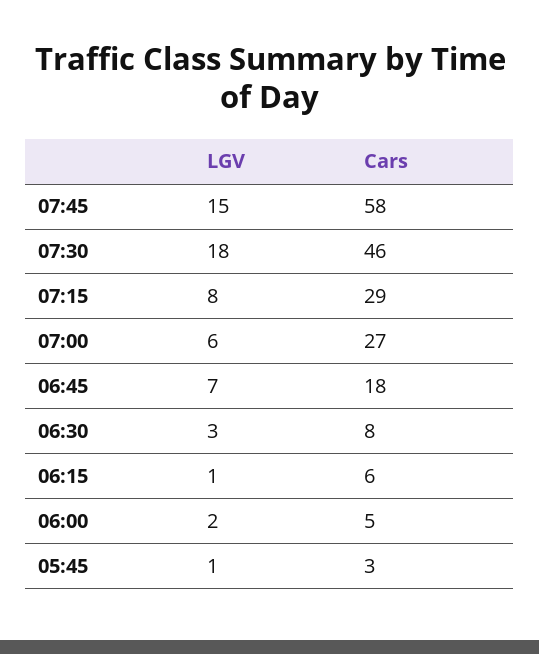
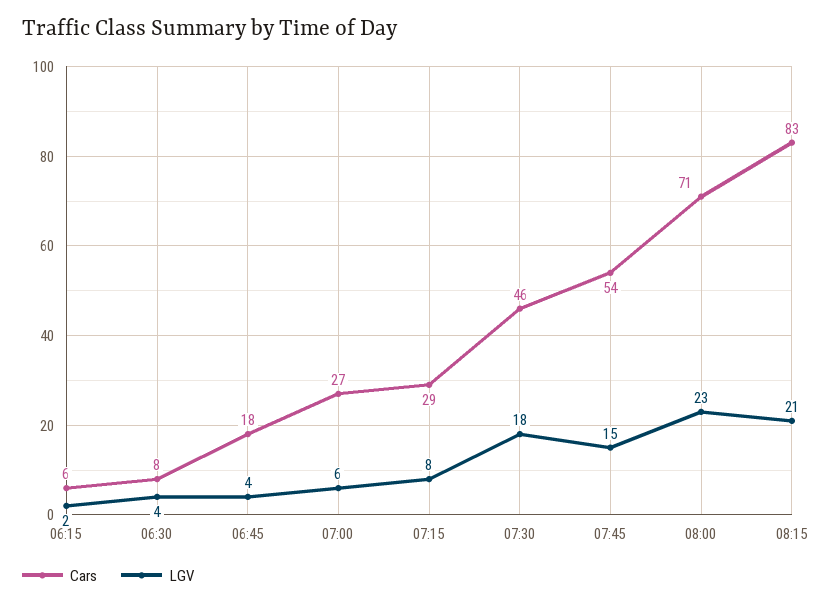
Cars, 07:45: 58 -> 54
LGV, 06:45: 7 -> 4
LGV, 06:30: 3 -> 4
LGV, 06:15: 1 -> 2
LGV, 06:00: 2 -> none
Cars, 06:00: 5 -> none
LGV, 05:45: 1 -> none
Cars, 05:45: 3 -> none
Cars, 08:00: none -> 71
LGV, 08:00: none -> 23
Cars, 08:15: none -> 83
LGV, 08:15: none -> 21

